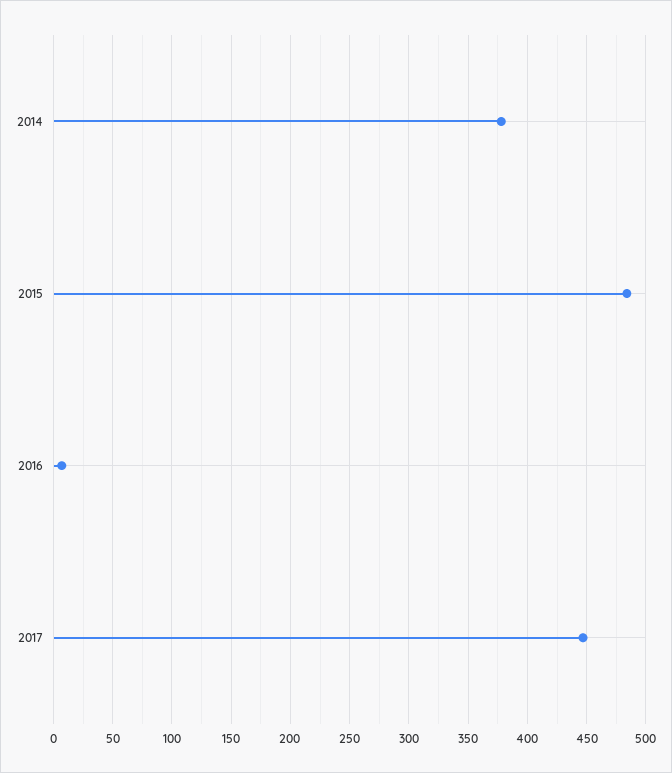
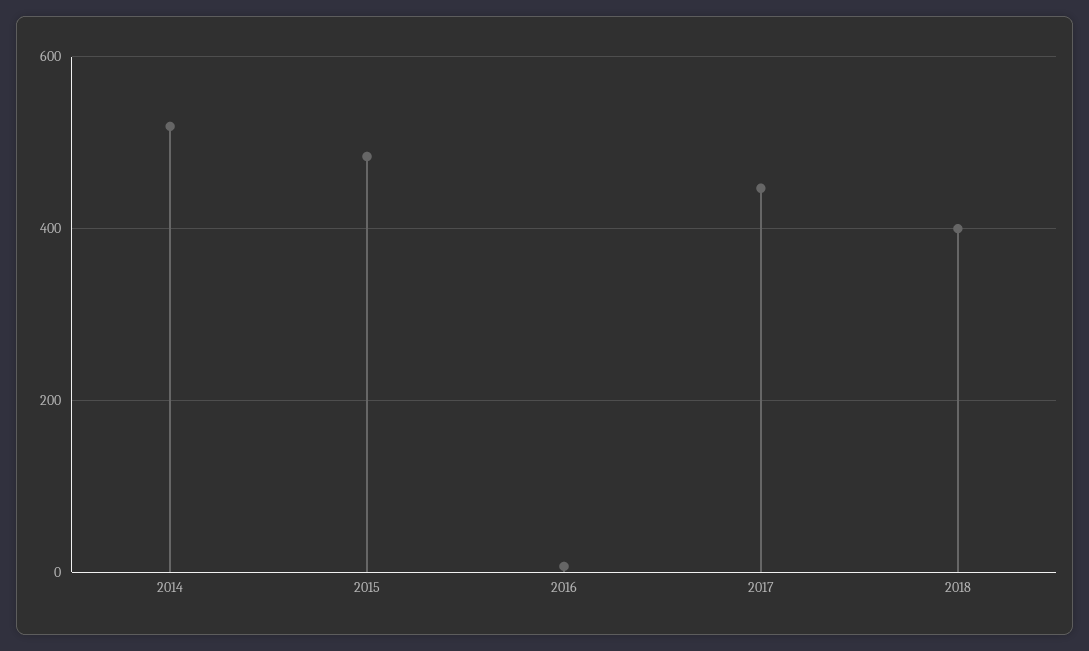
2014: 380 -> 520
2018: none -> 400

